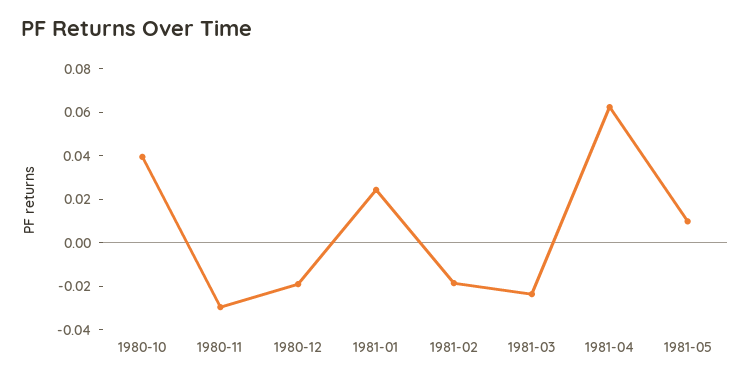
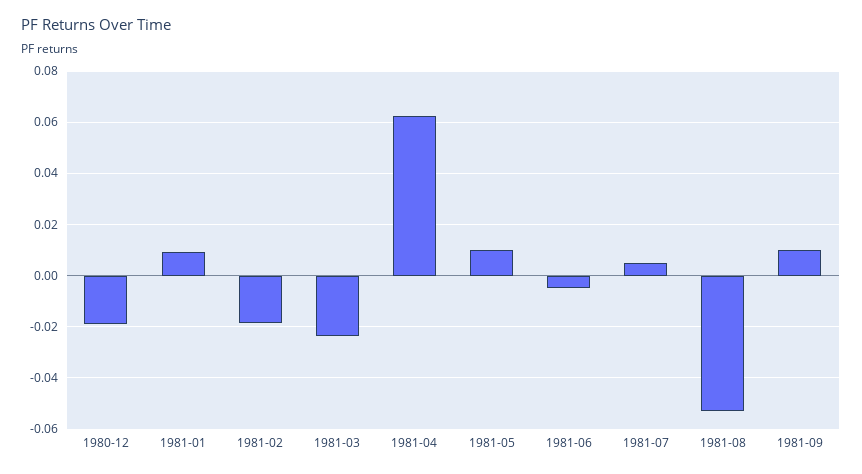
1980-10: 0.04 -> none
1980-11: -0.03 -> none
1981-01: 0.025 -> 0.01
1981-06: none -> -0.005
1981-07: none -> 0.005
1981-08: none -> -0.0525
1981-09: none -> 0.01

